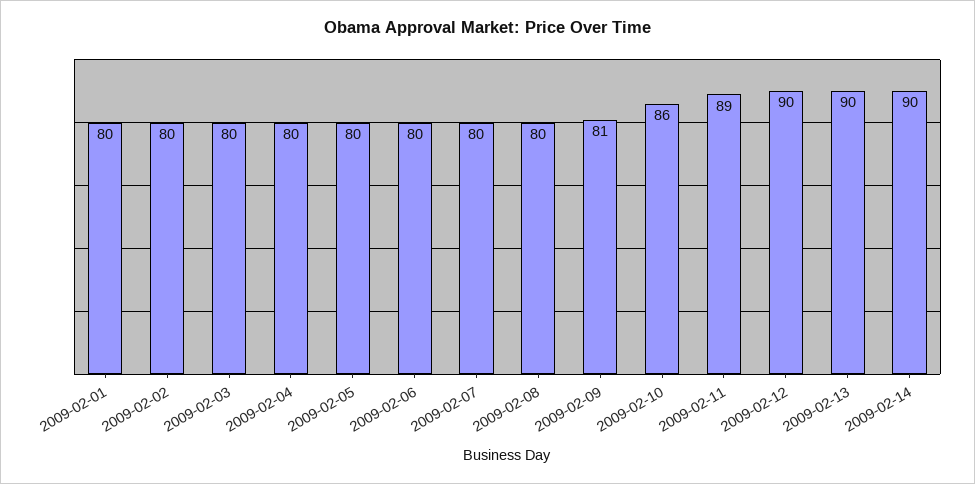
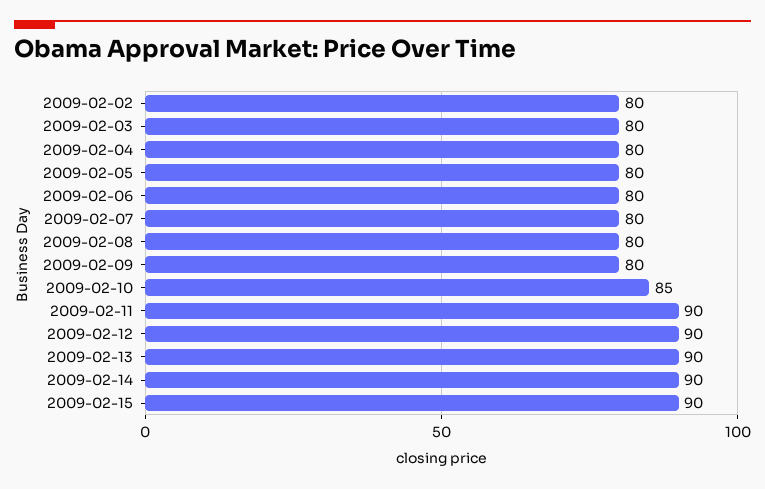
2009-02-01: 80 -> none
2009-02-09: 81 -> 80
2009-02-10: 86 -> 85
2009-02-11: 89 -> 90
2009-02-15: none -> 90

